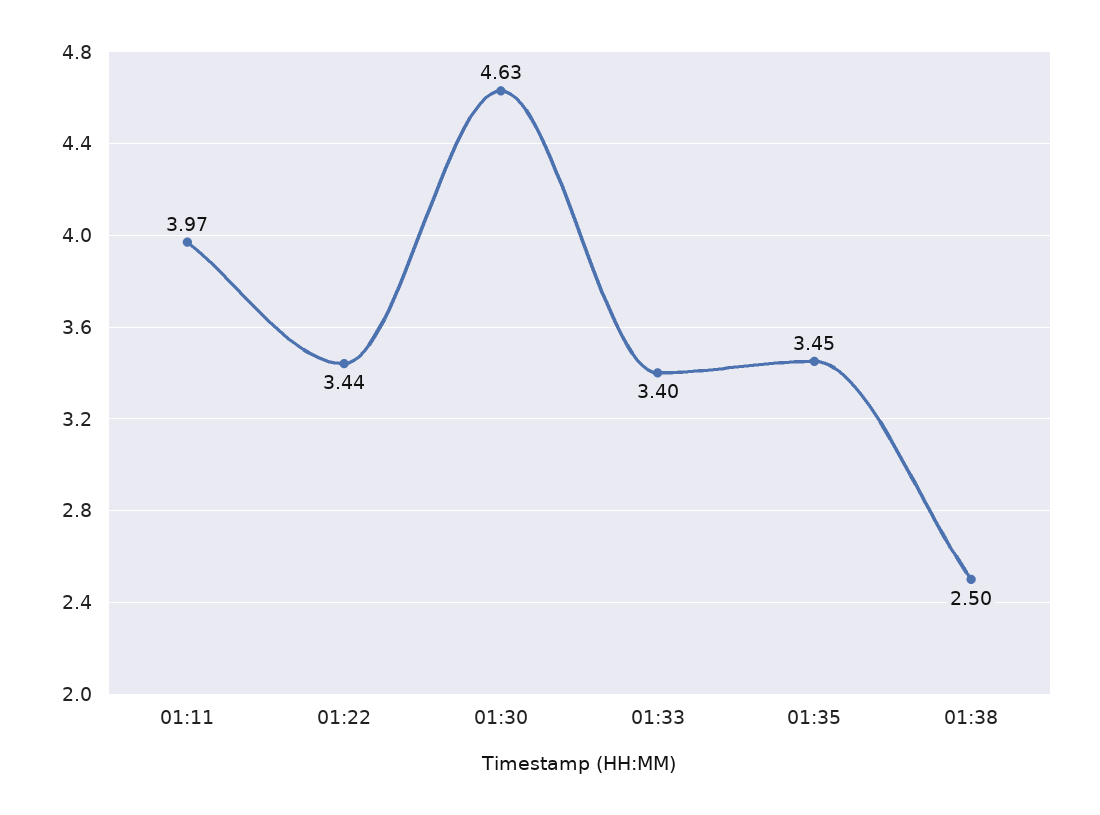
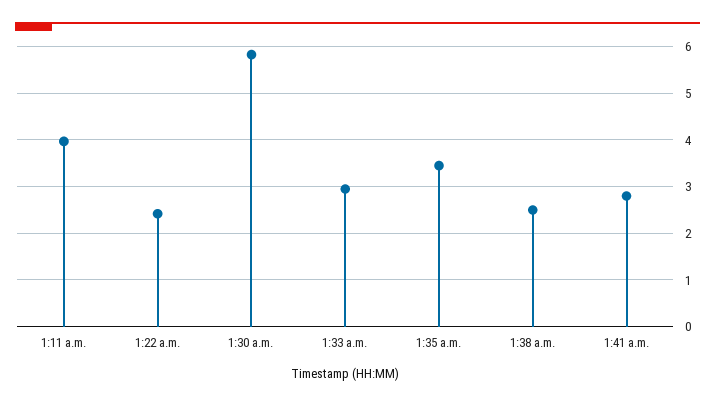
01:22: 3.44 -> 2.4
01:30: 4.63 -> 5.8
01:33: 3.4 -> 3
1:41 a.m.: none -> 2.8

